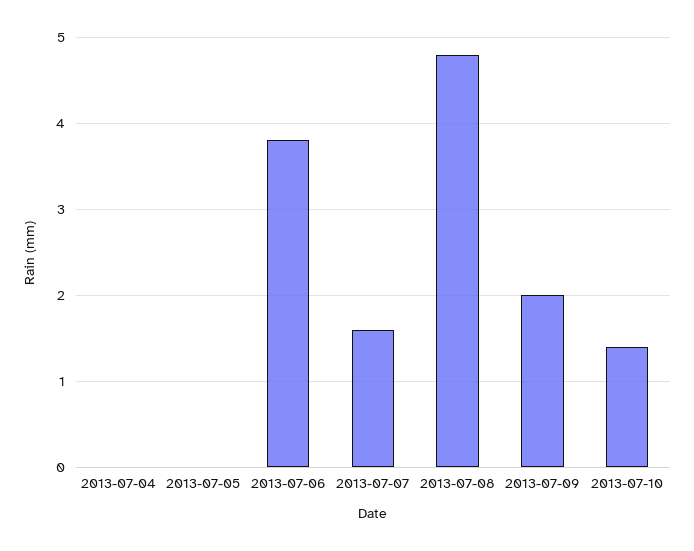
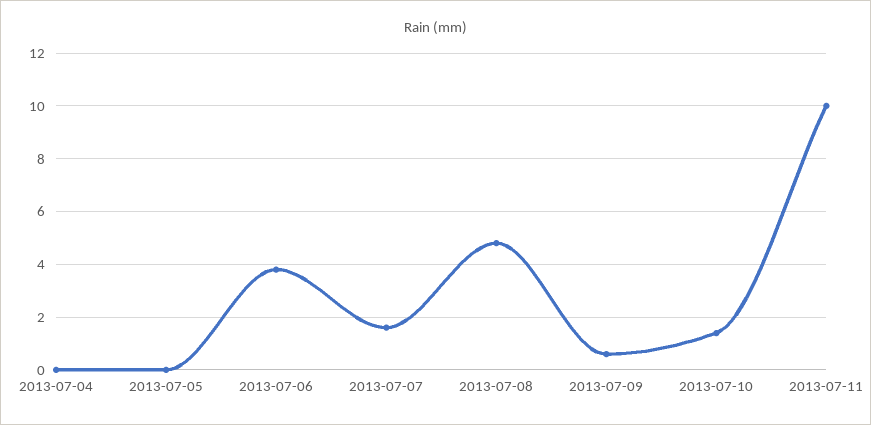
2013-07-09: 2 -> 0.5
2013-07-11: none -> 10

